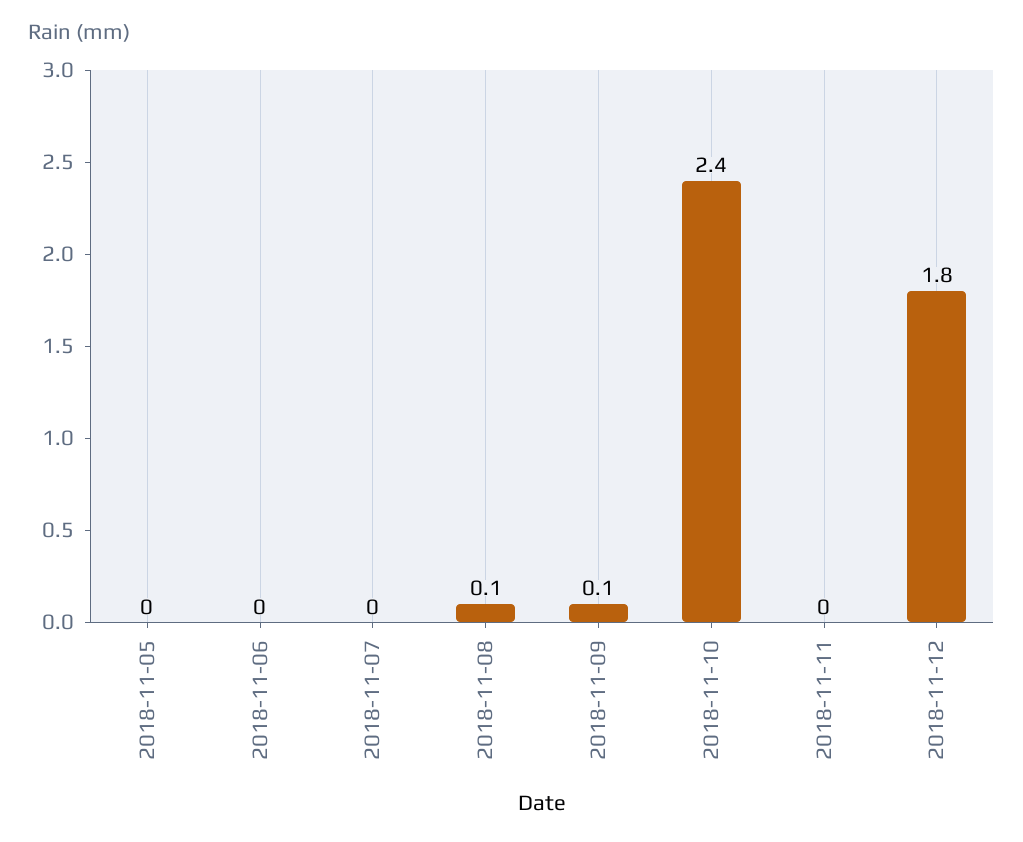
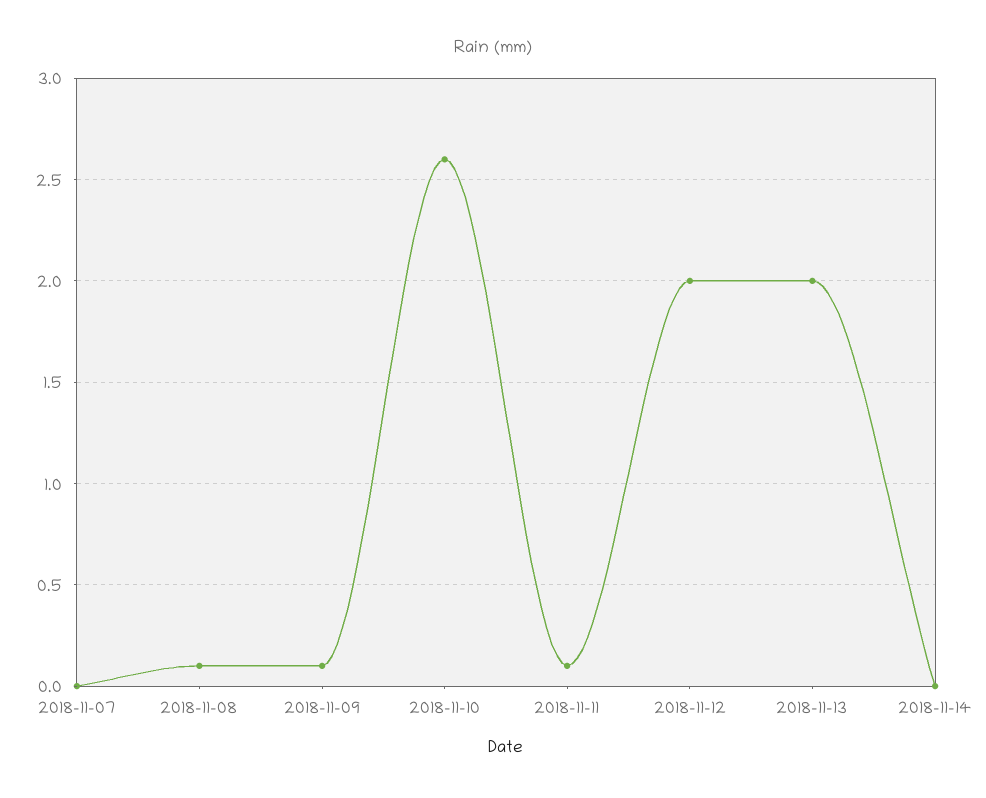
2018-11-05: 0 -> none
2018-11-06: 0 -> none
2018-11-10: 2.4 -> 2.6
2018-11-11: 0 -> 0.1
2018-11-12: 1.8 -> 2
2018-11-13: none -> 2
2018-11-14: none -> 0

